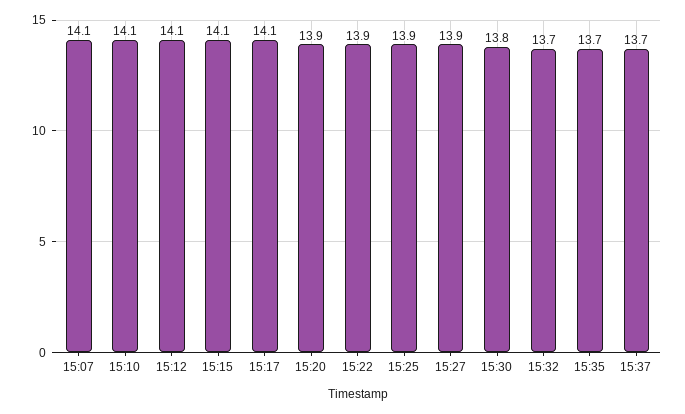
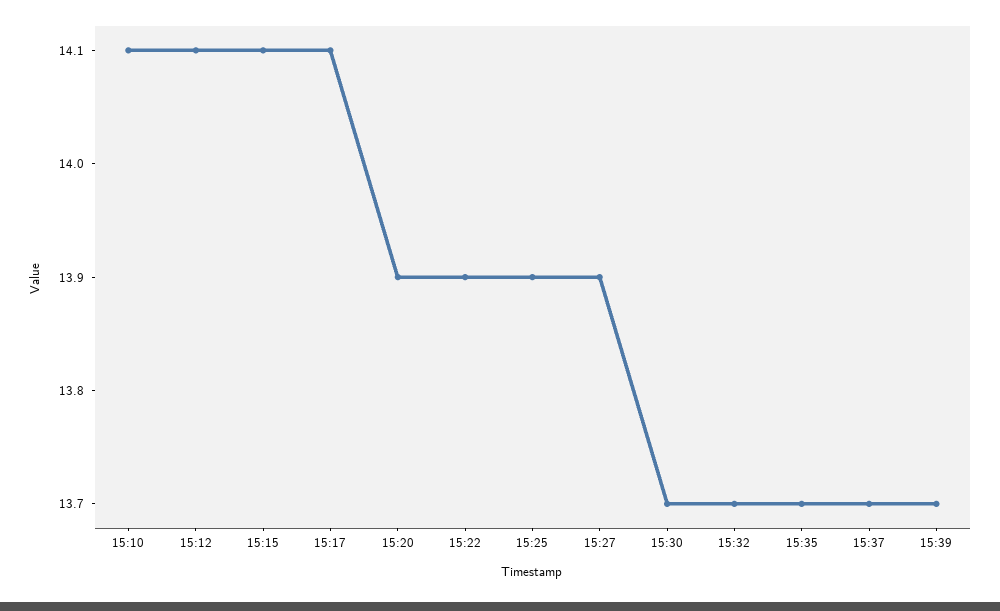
15:07: 14.1 -> none
15:30: 13.8 -> 13.7
15:39: none -> 13.7

